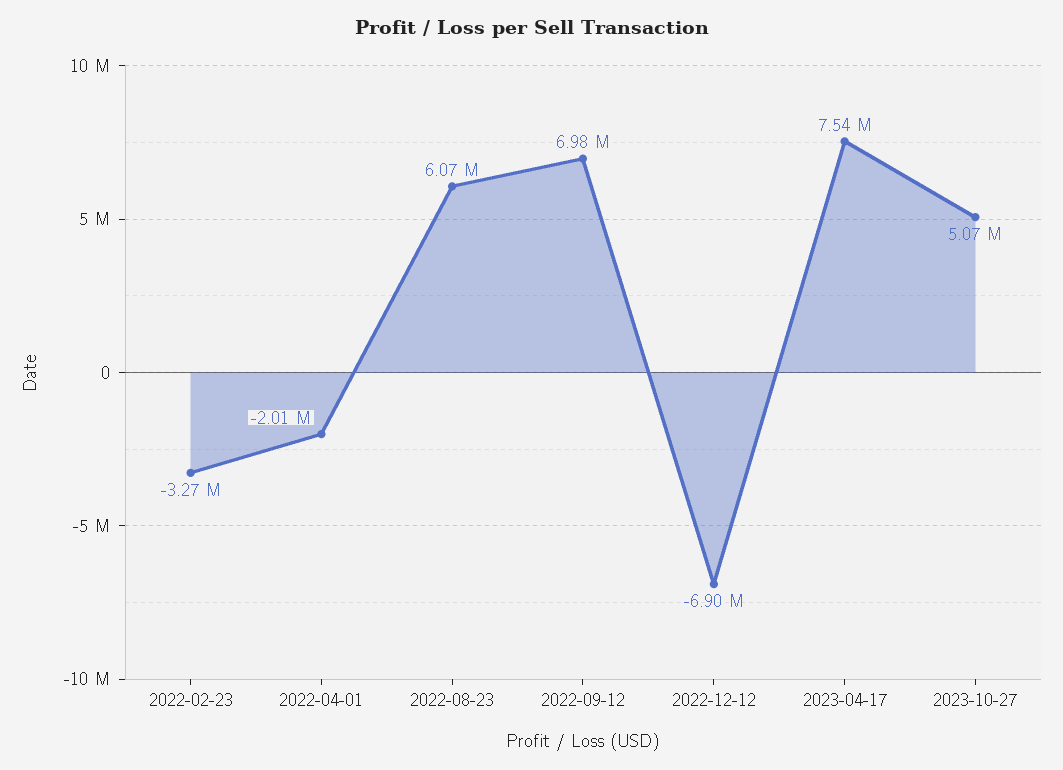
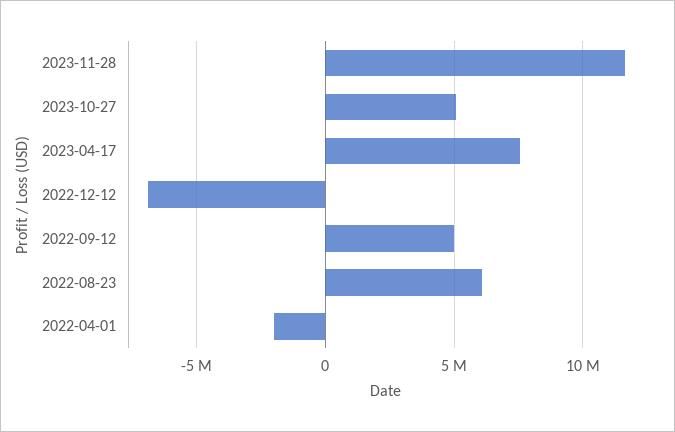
2022-02-23: -3270000 -> none
2022-09-12: 6980000 -> 5000000
2023-11-28: none -> 11500000

